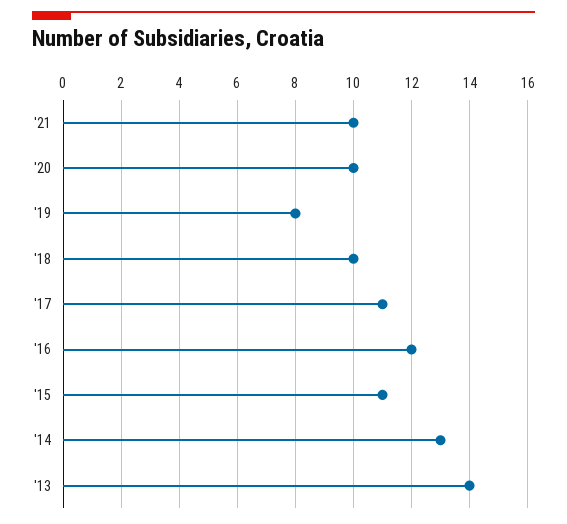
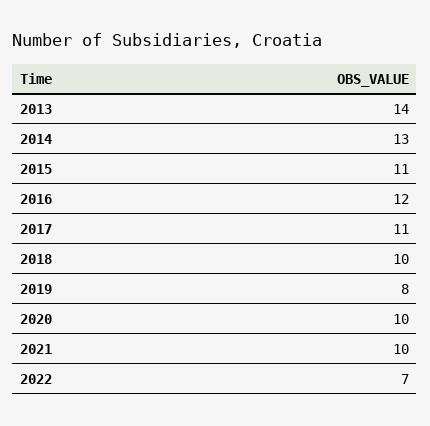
2022: none -> 7

